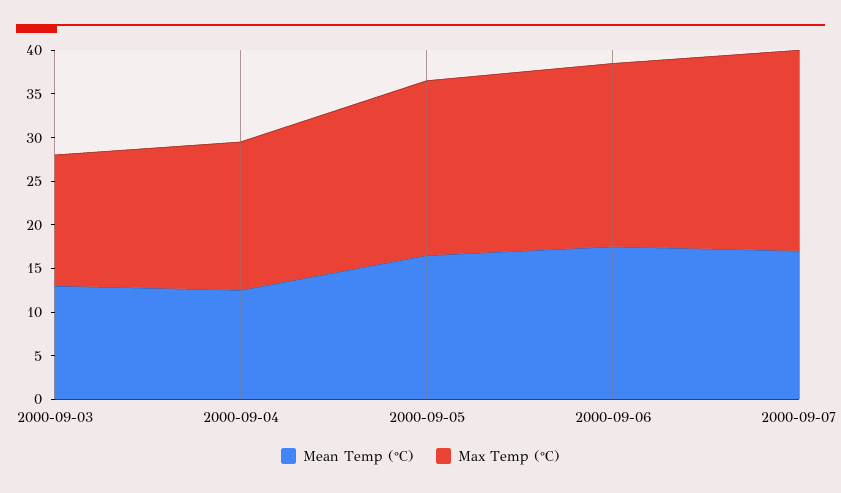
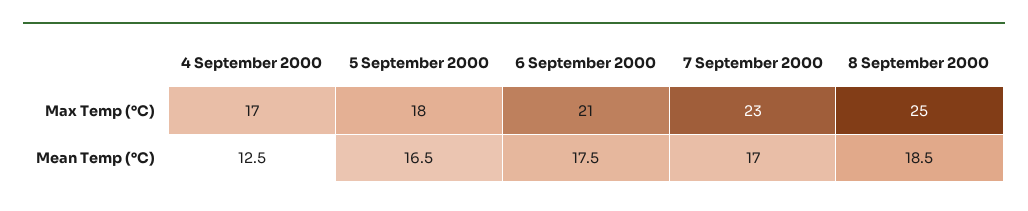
Mean Temp (°C), 2000-09-03: 13 -> none
Max Temp (°C), 2000-09-03: 15 -> none
Max Temp (°C), 2000-09-05: 20 -> 18
Max Temp (°C), 8 September 2000: none -> 25
Mean Temp (°C), 8 September 2000: none -> 18.5

